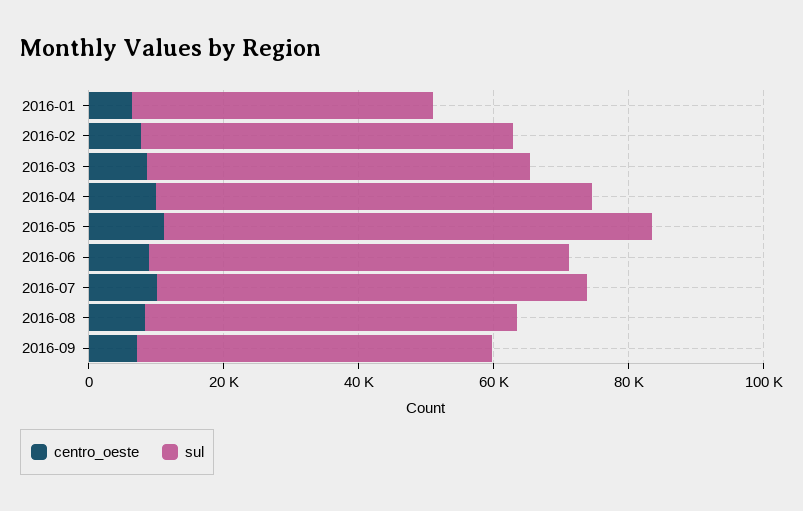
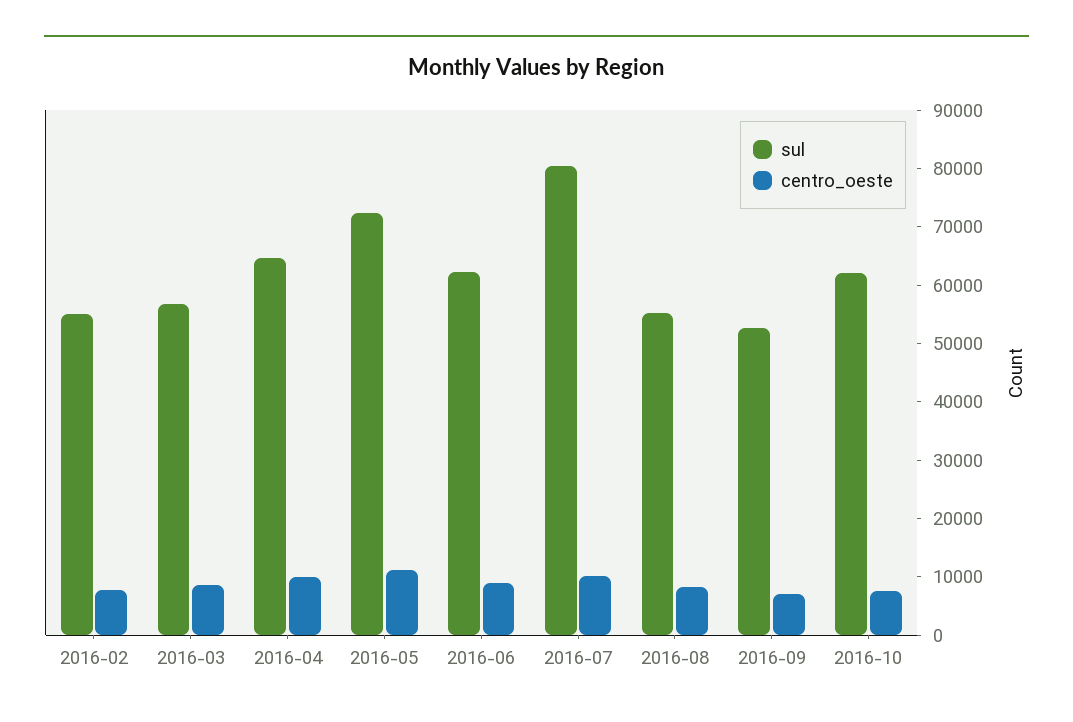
centro_oeste, 2016-01: 5000 -> none
sul, 2016-01: 45000 -> none
sul, 2016-07: 65000 -> 80000
sul, 2016-10: none -> 62000
centro_oeste, 2016-10: none -> 8000

